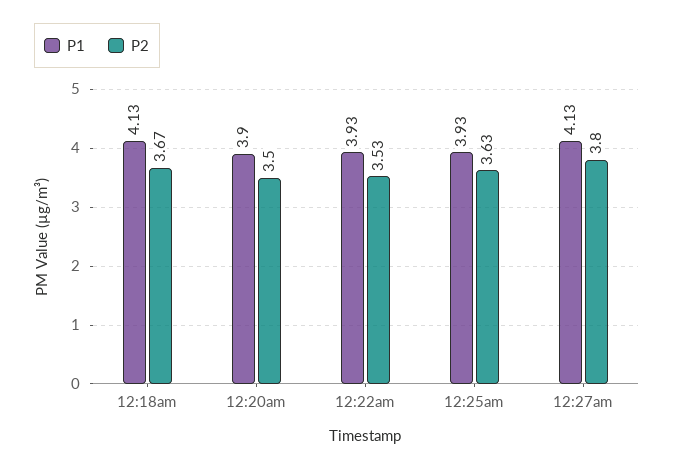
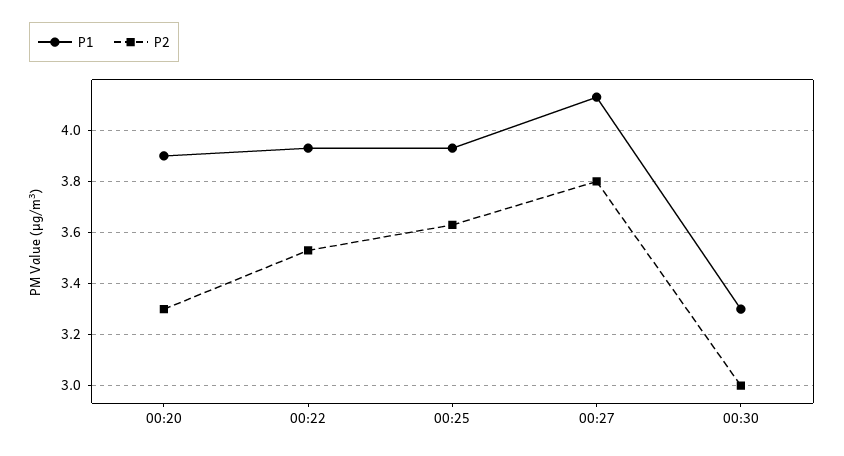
P1, 12:18am: 4.13 -> none
P2, 12:18am: 3.67 -> none
P2, 12:20am: 3.5 -> 3.3
P1, 00:30: none -> 3.3
P2, 00:30: none -> 3

